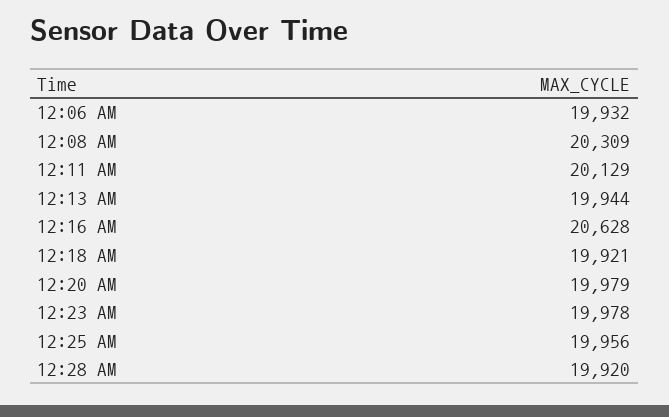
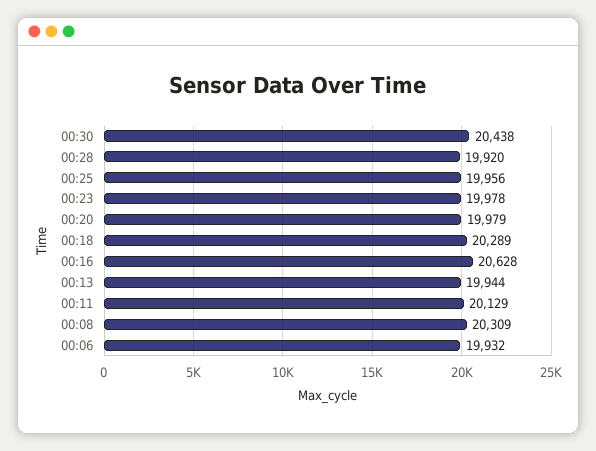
12:18 AM: 19921 -> 20289
00:30: none -> 20438

